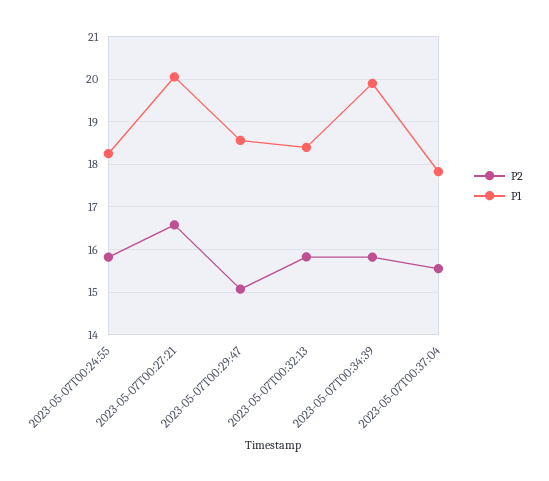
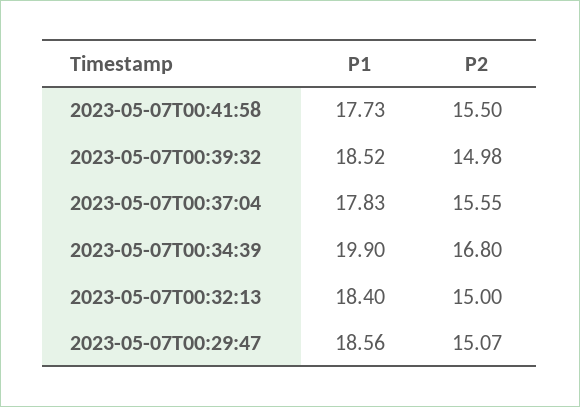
P2, 2023-05-07T00:24:55: 15.8 -> none
P1, 2023-05-07T00:24:55: 18.2 -> none
P2, 2023-05-07T00:27:21: 16.6 -> none
P1, 2023-05-07T00:27:21: 20 -> none
P2, 2023-05-07T00:32:13: 15.8 -> 15
P2, 2023-05-07T00:34:39: 15.8 -> 16.8
P1, 2023-05-07T00:41:58: none -> 17.73
P2, 2023-05-07T00:41:58: none -> 15.5
P1, 2023-05-07T00:39:32: none -> 18.52
P2, 2023-05-07T00:39:32: none -> 14.98

